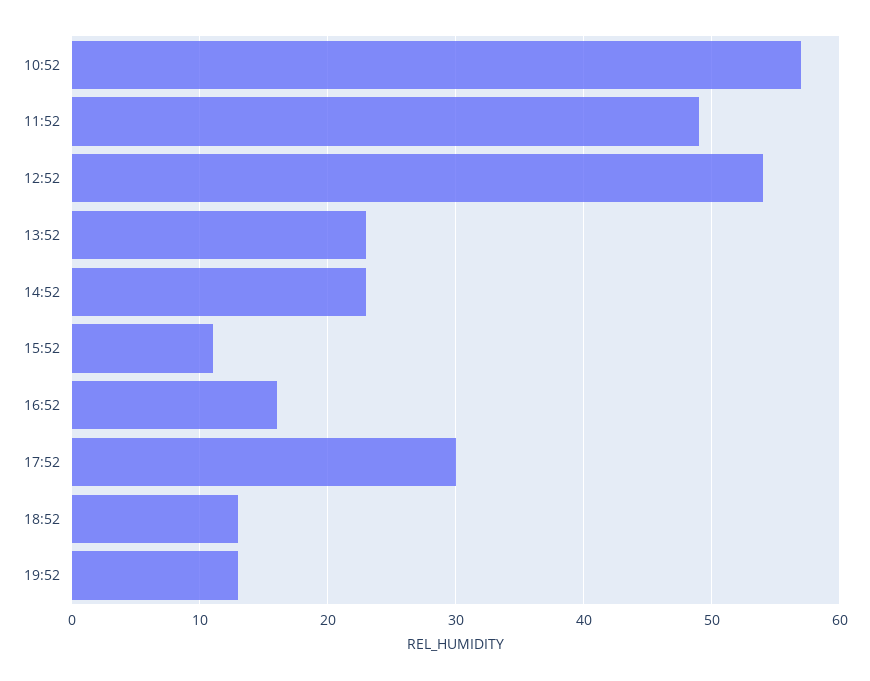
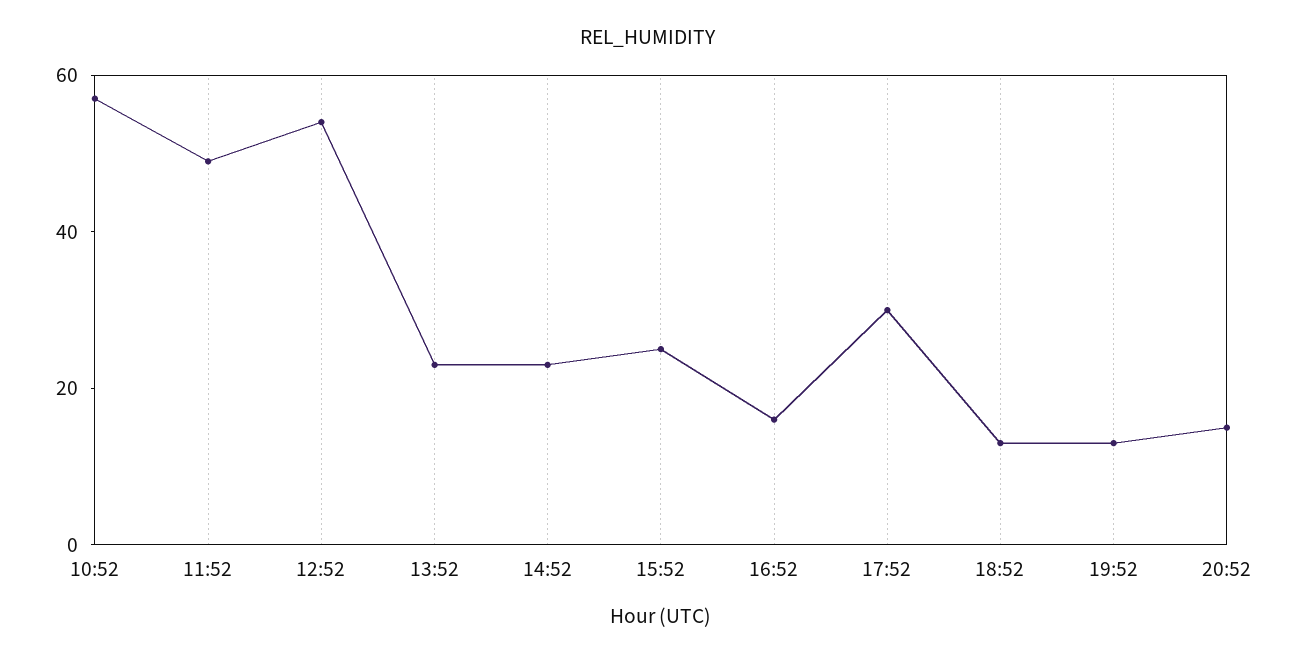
15:52: 11 -> 25
20:52: none -> 15

